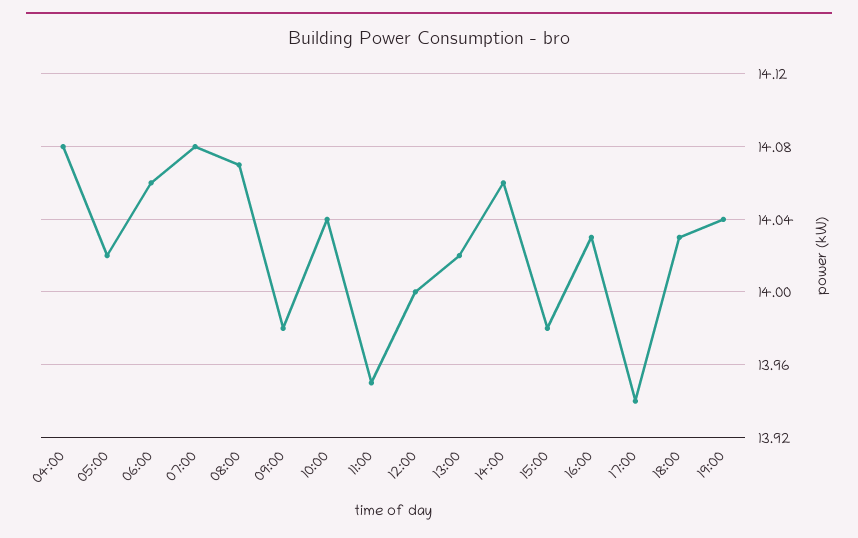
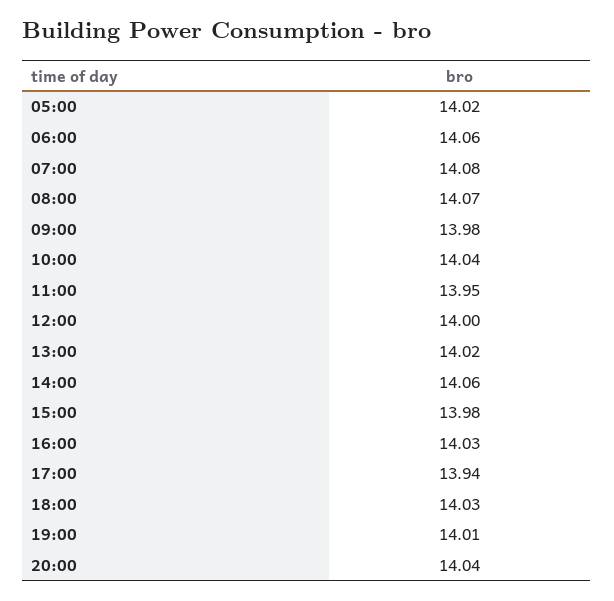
04:00: 14.08 -> none
19:00: 14.04 -> 14.01
20:00: none -> 14.04

